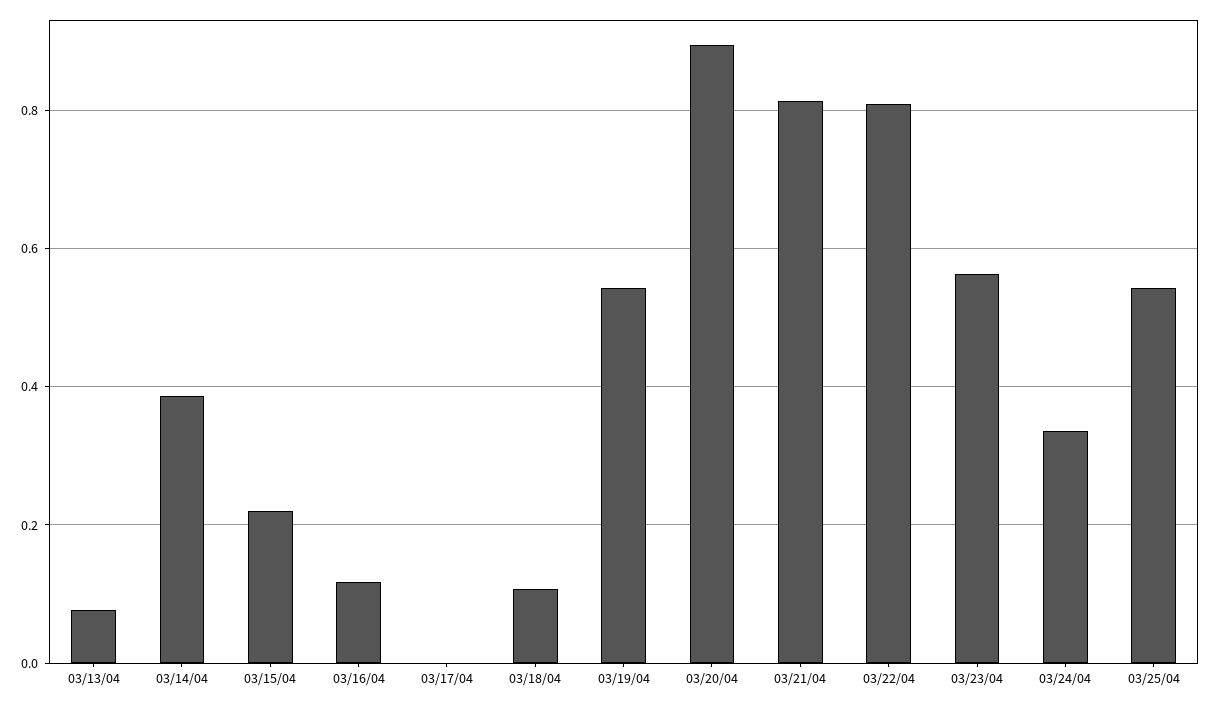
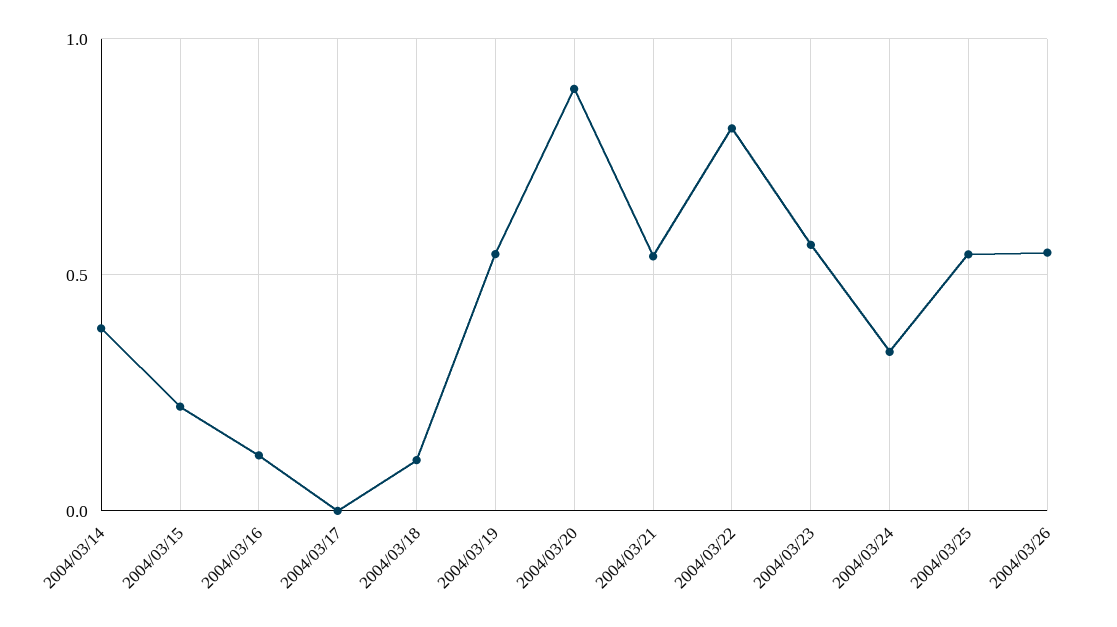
03/13/04: 0.08 -> none
03/21/04: 0.82 -> 0.55
2004/03/26: none -> 0.55

